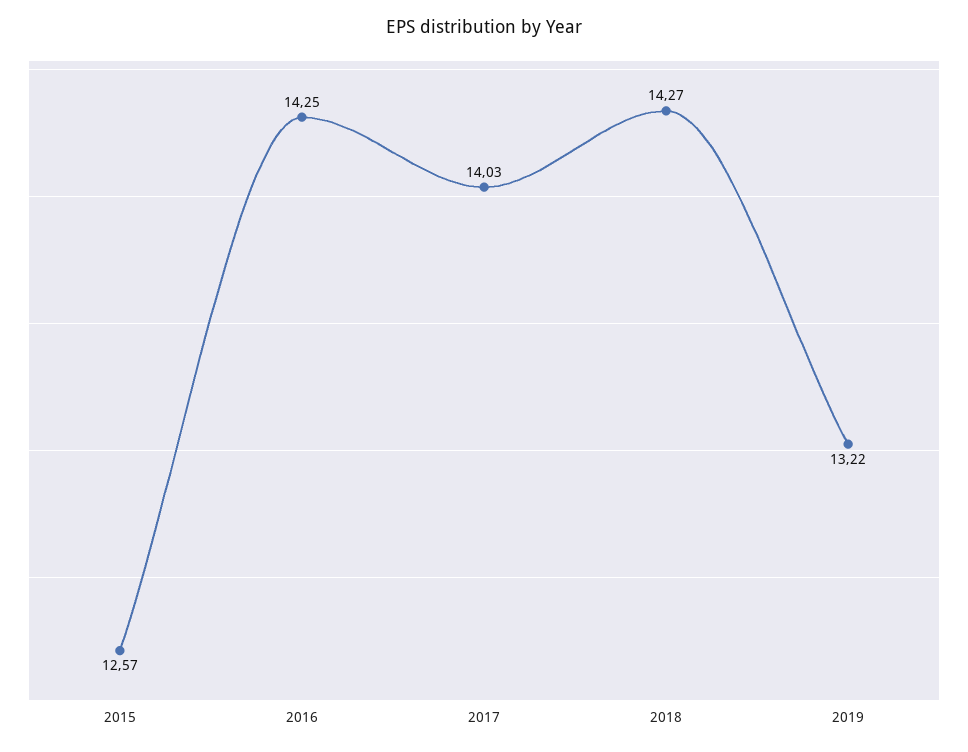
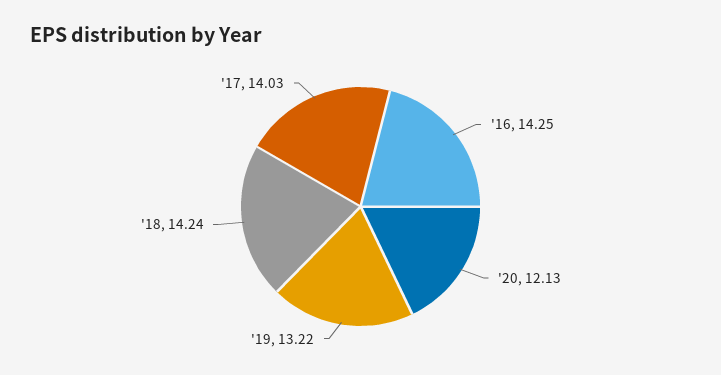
2015: 12.57 -> none
2018: 14.27 -> 14.24
'20: none -> 12.13

